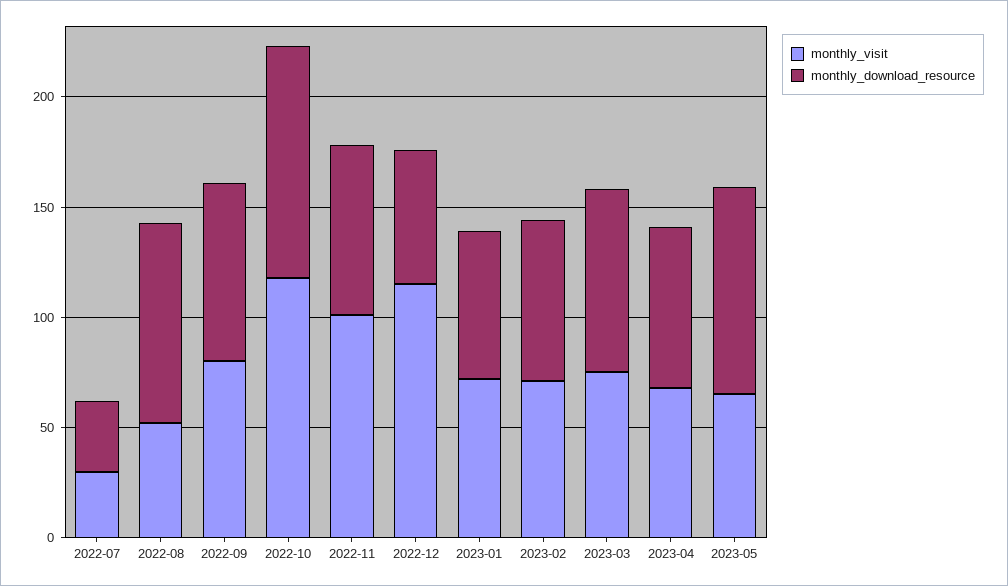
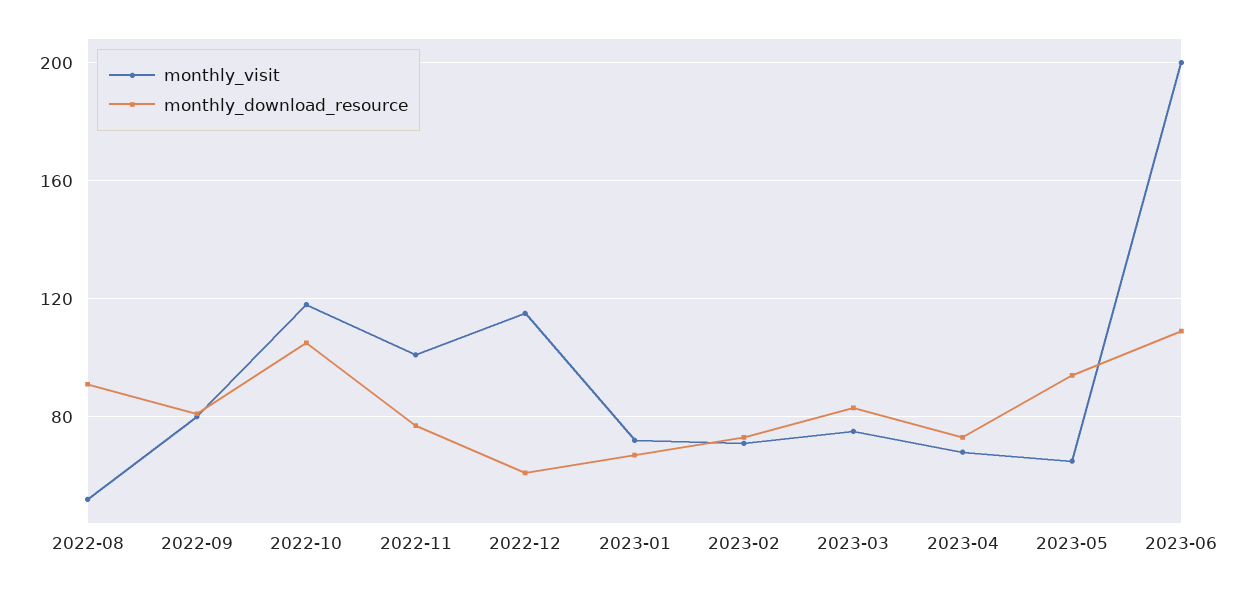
monthly_visit, 2022-07: 30 -> none
monthly_download_resource, 2022-07: 30 -> none
monthly_visit, 2023-06: none -> 200
monthly_download_resource, 2023-06: none -> 110

